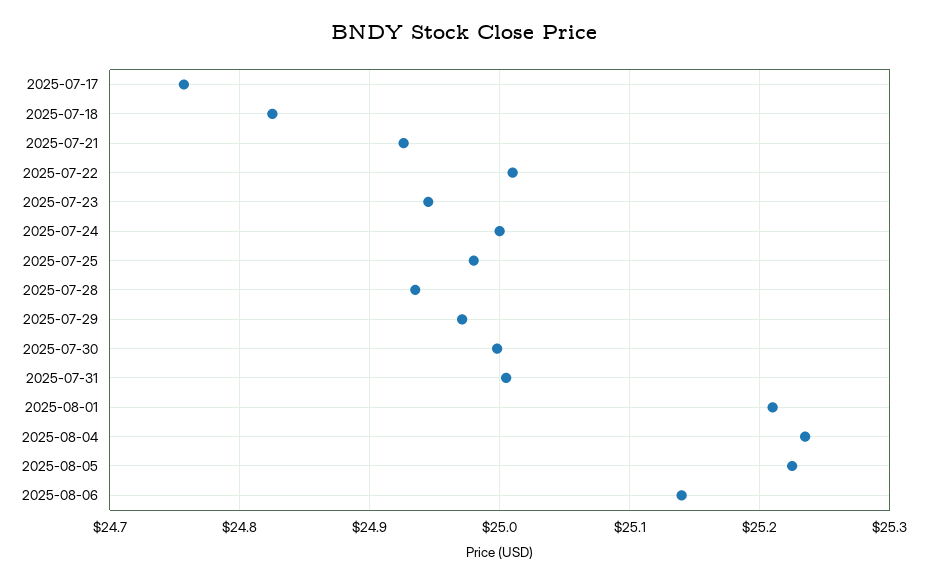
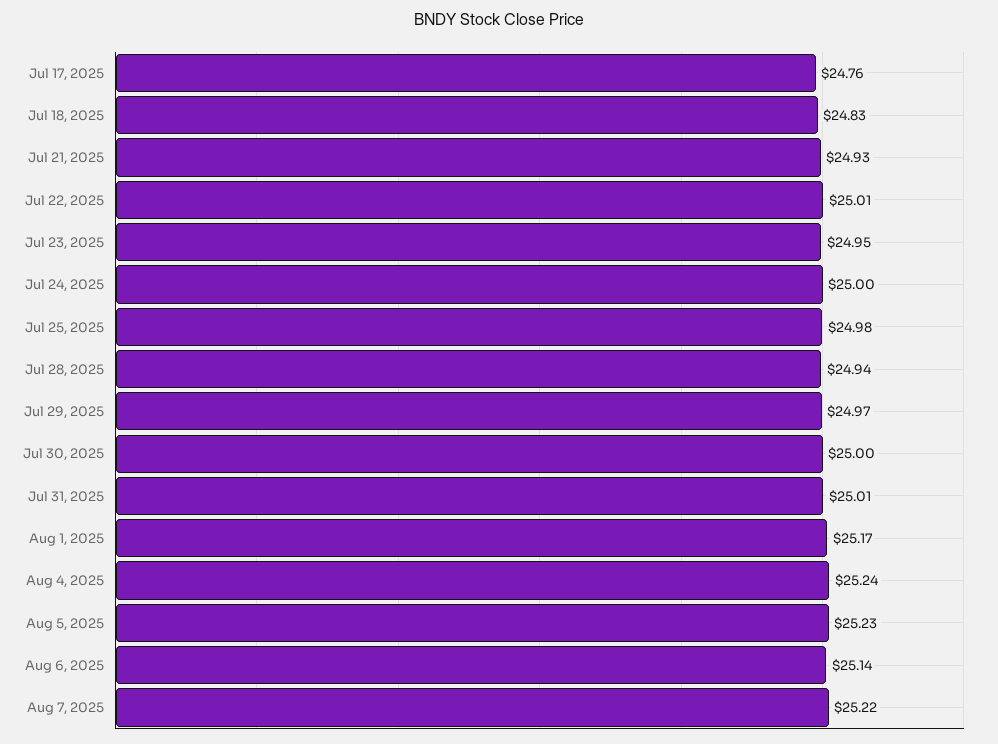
2025-08-01: 25.21 -> 25.17
Aug 7, 2025: none -> 25.22

